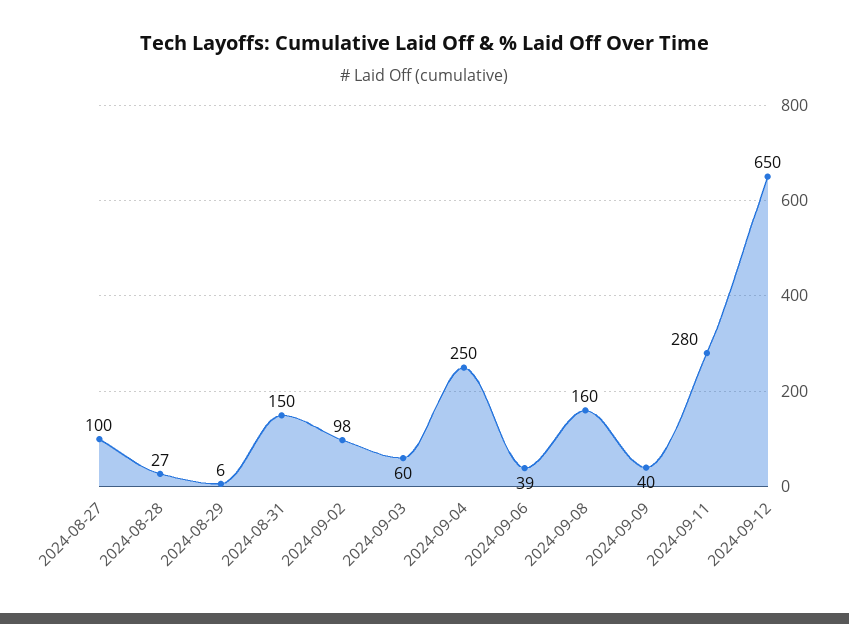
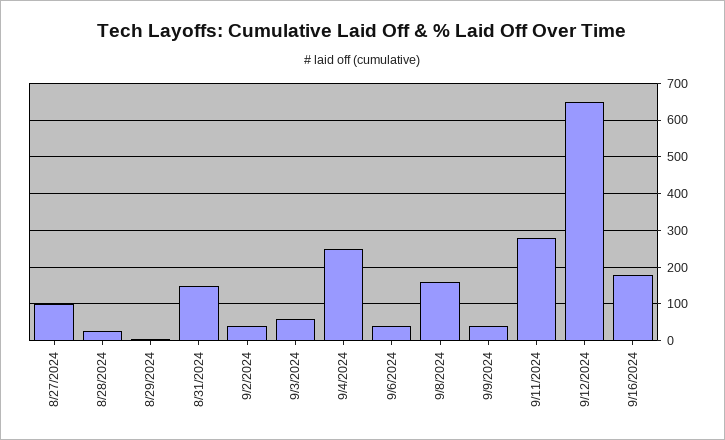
2024-09-02: 98 -> 40
9/16/2024: none -> 180

